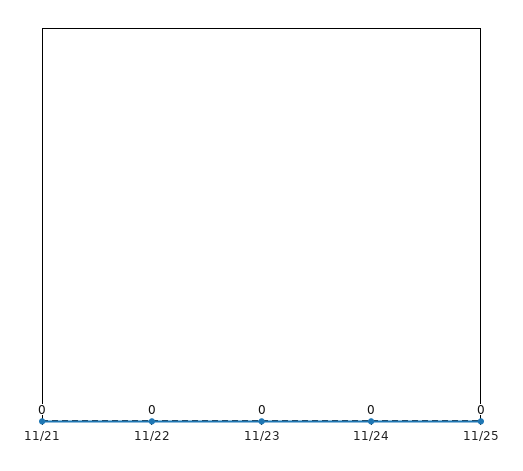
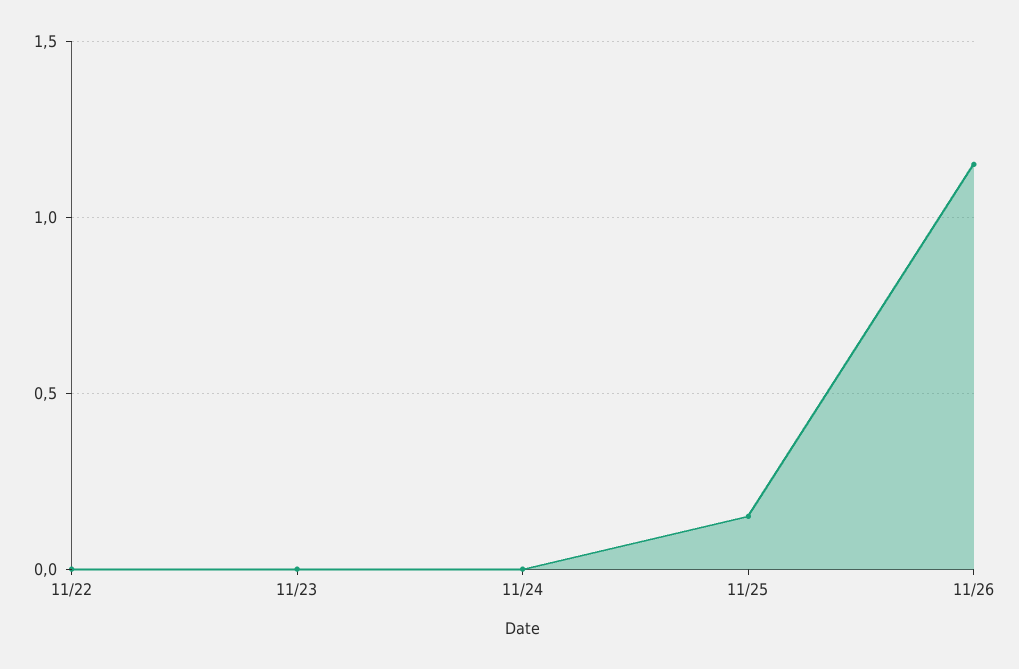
11/21: 0 -> none
11/25: 0 -> 0.15
11/26: none -> 1.15

